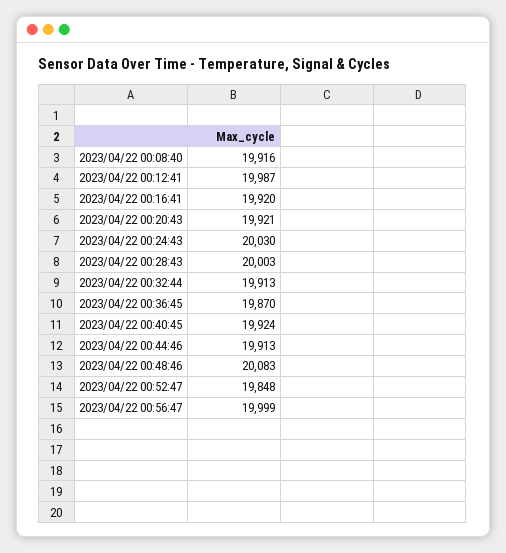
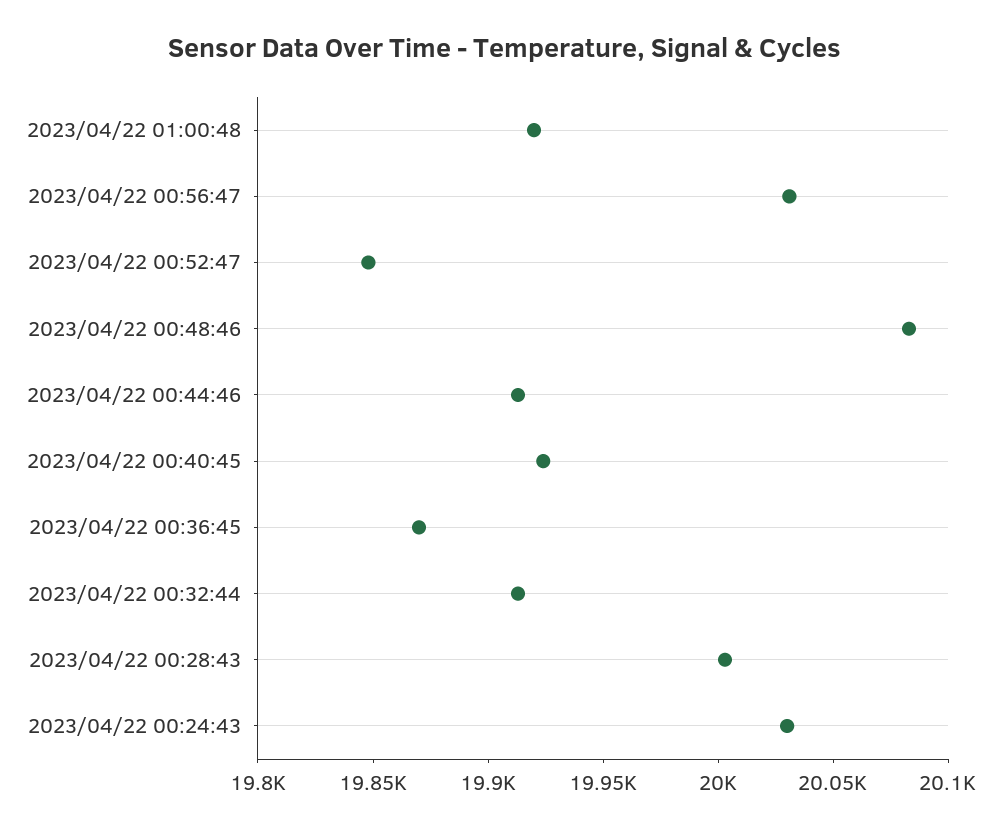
2023/04/22 00:08:40: 19916 -> none
2023/04/22 00:12:41: 19987 -> none
2023/04/22 00:16:41: 19920 -> none
2023/04/22 00:20:43: 19921 -> none
2023/04/22 00:56:47: 19999 -> 20030
2023/04/22 01:00:48: none -> 19920

